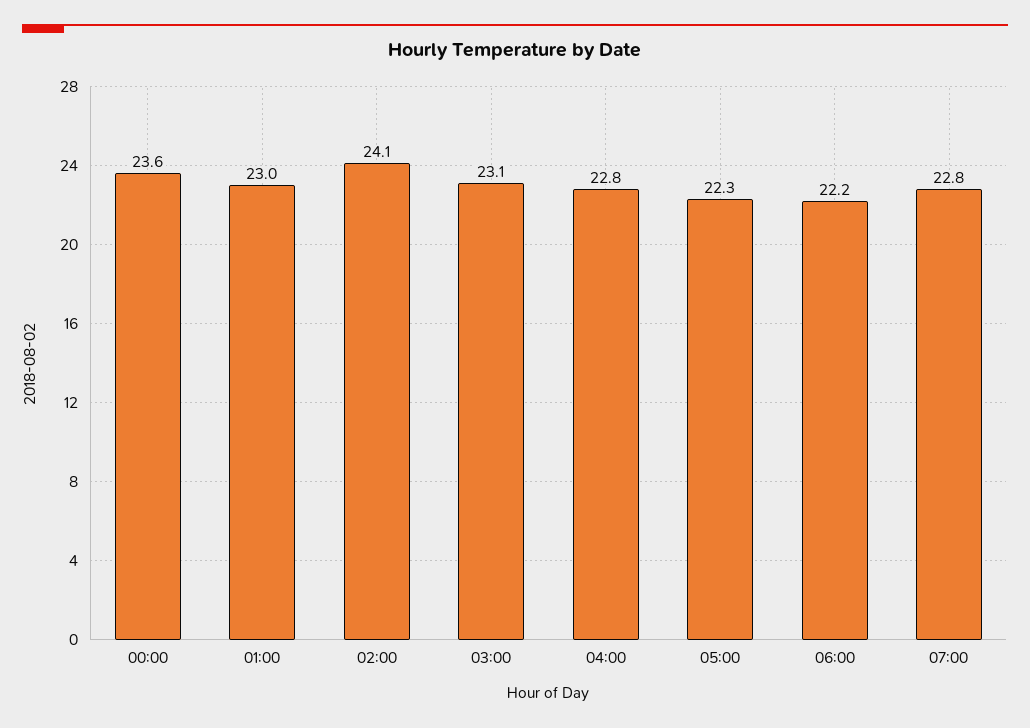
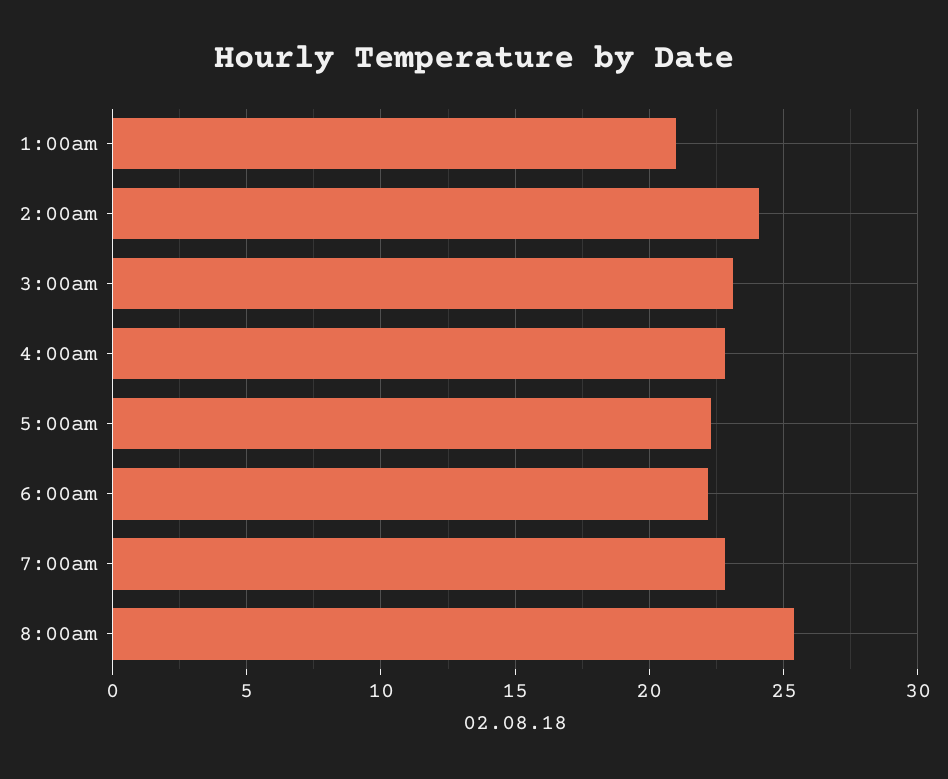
00:00: 23.6 -> none
01:00: 23 -> 21
8:00am: none -> 25.5

